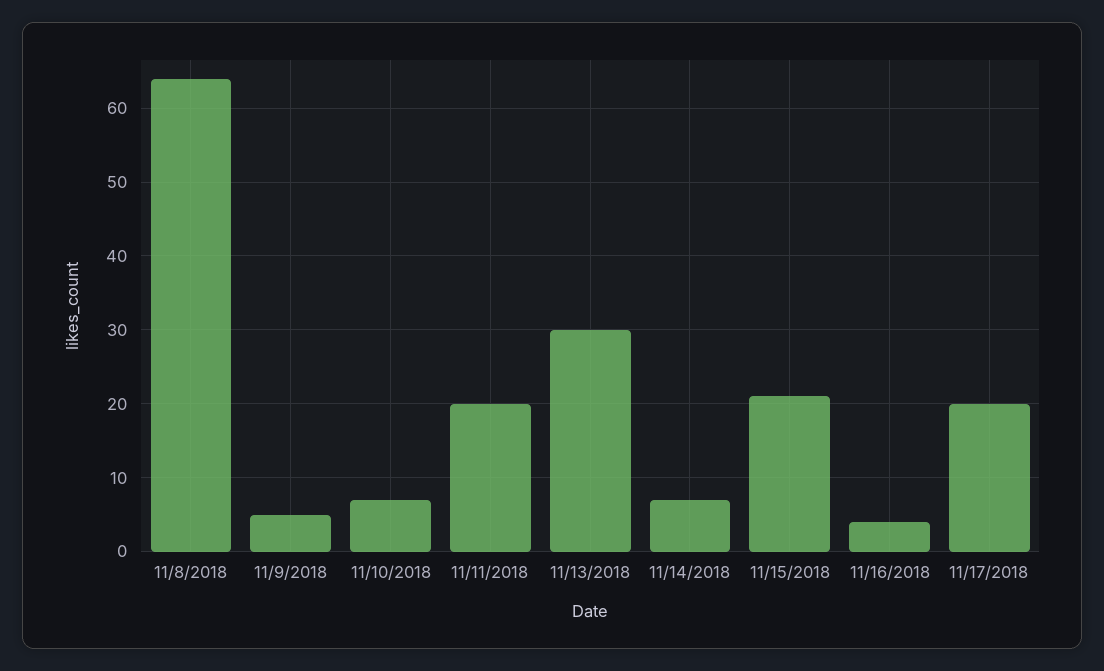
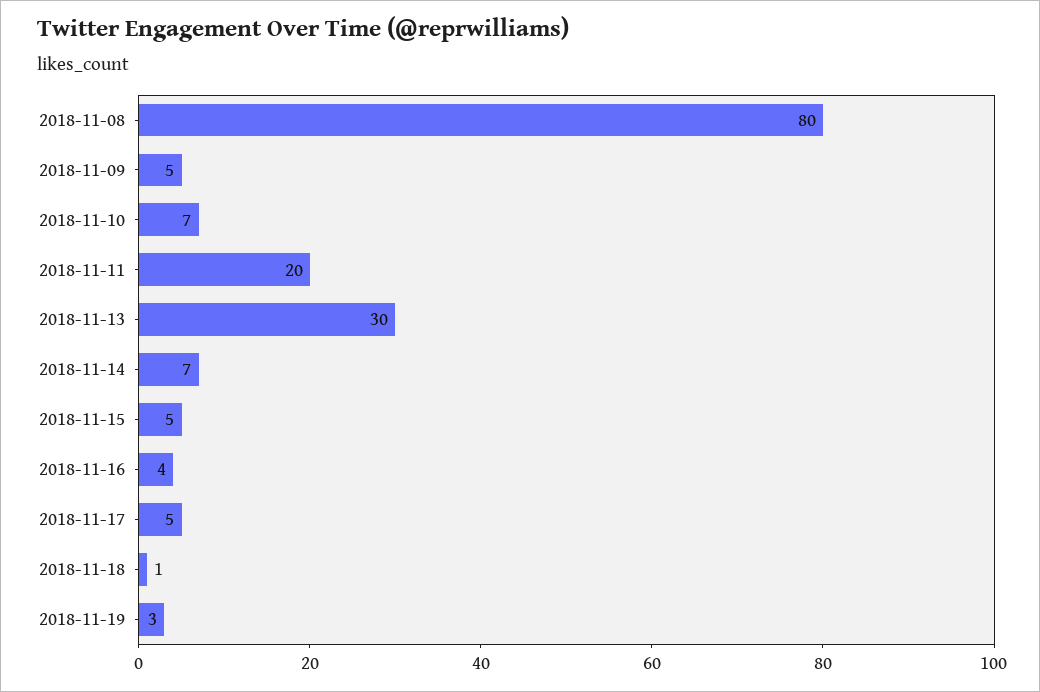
11/8/2018: 64 -> 80
11/15/2018: 21 -> 5
11/17/2018: 20 -> 5
2018-11-18: none -> 1
2018-11-19: none -> 3

